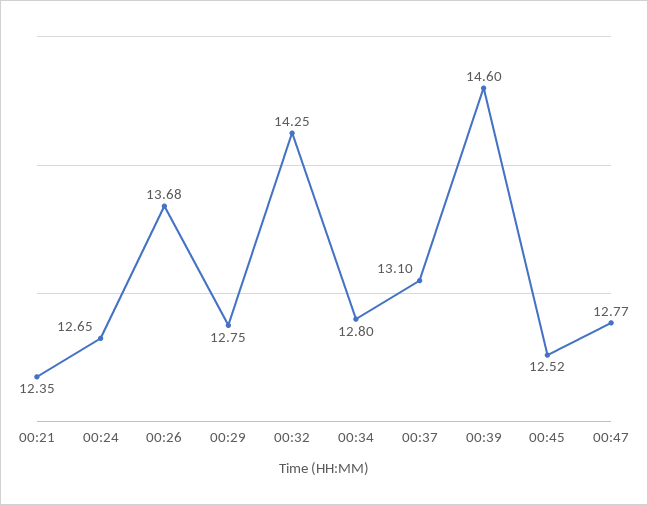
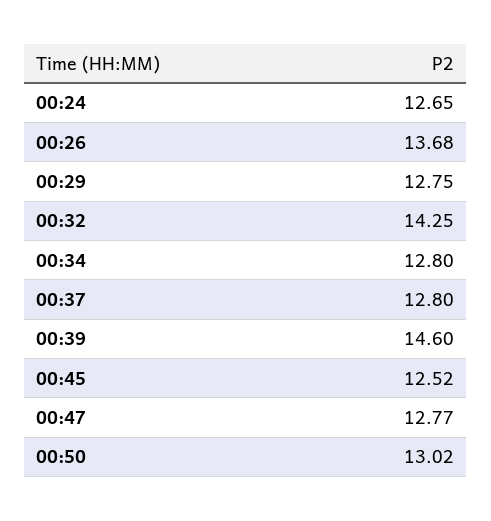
00:21: 12.35 -> none
00:37: 13.1 -> 12.8
00:50: none -> 13.02

